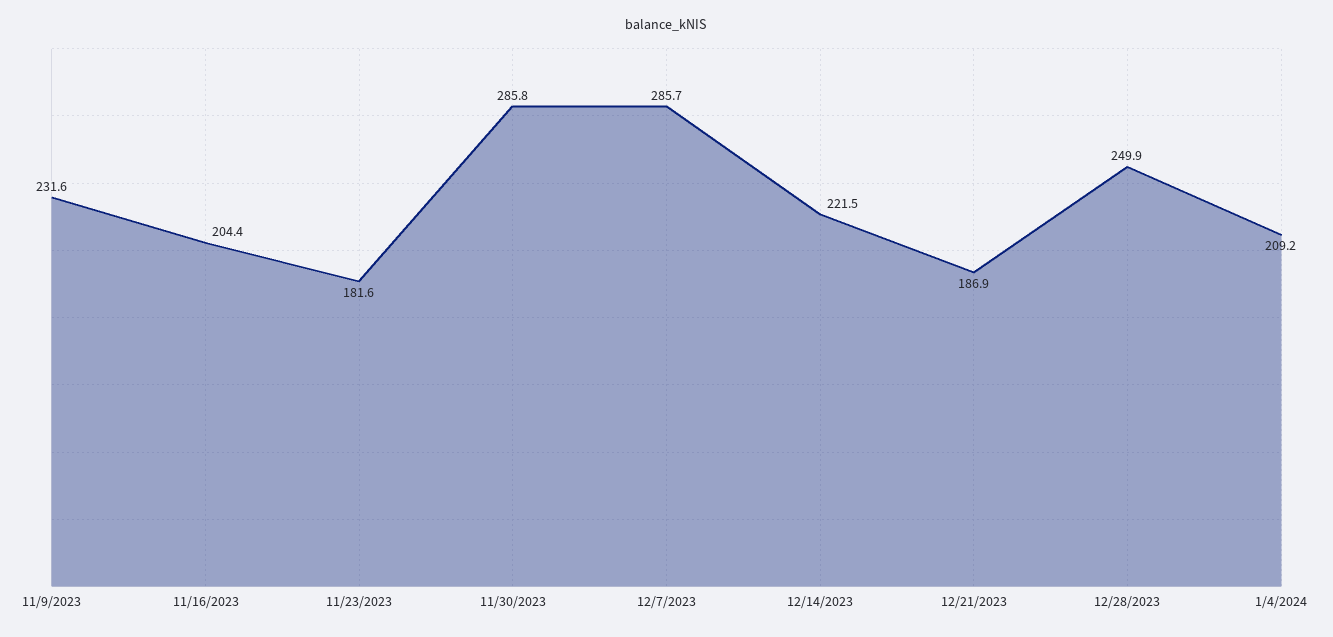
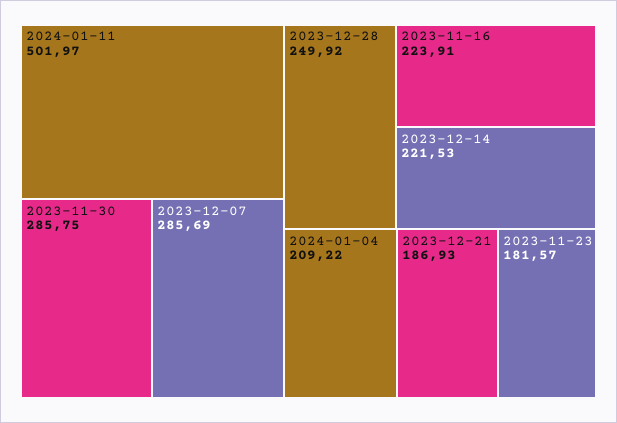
11/9/2023: 231.6 -> none
11/16/2023: 204.4 -> 223.91
2024-01-11: none -> 501.97

